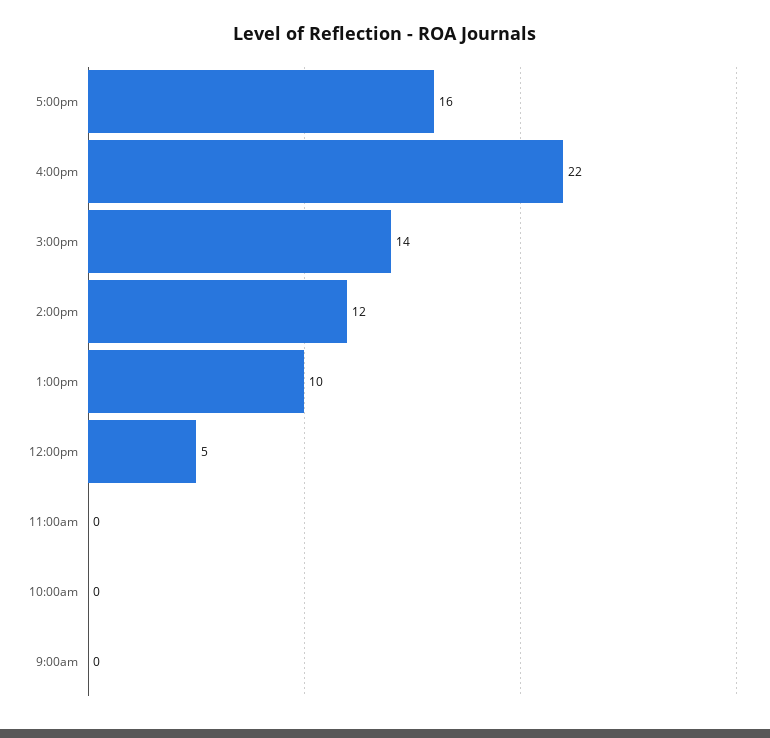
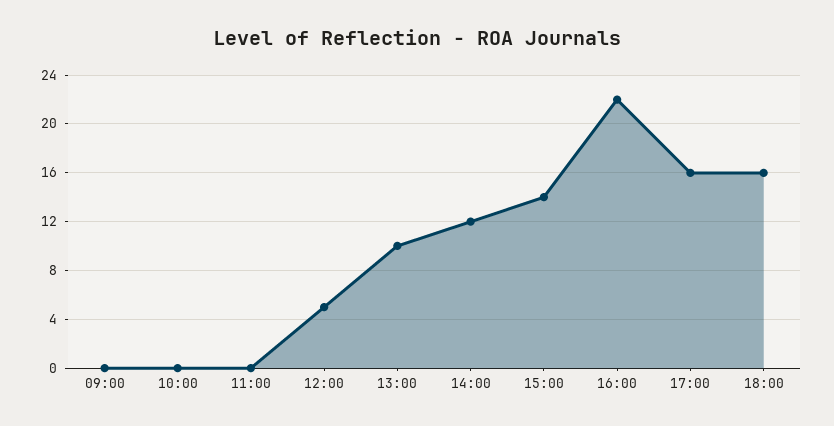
18:00: none -> 16

